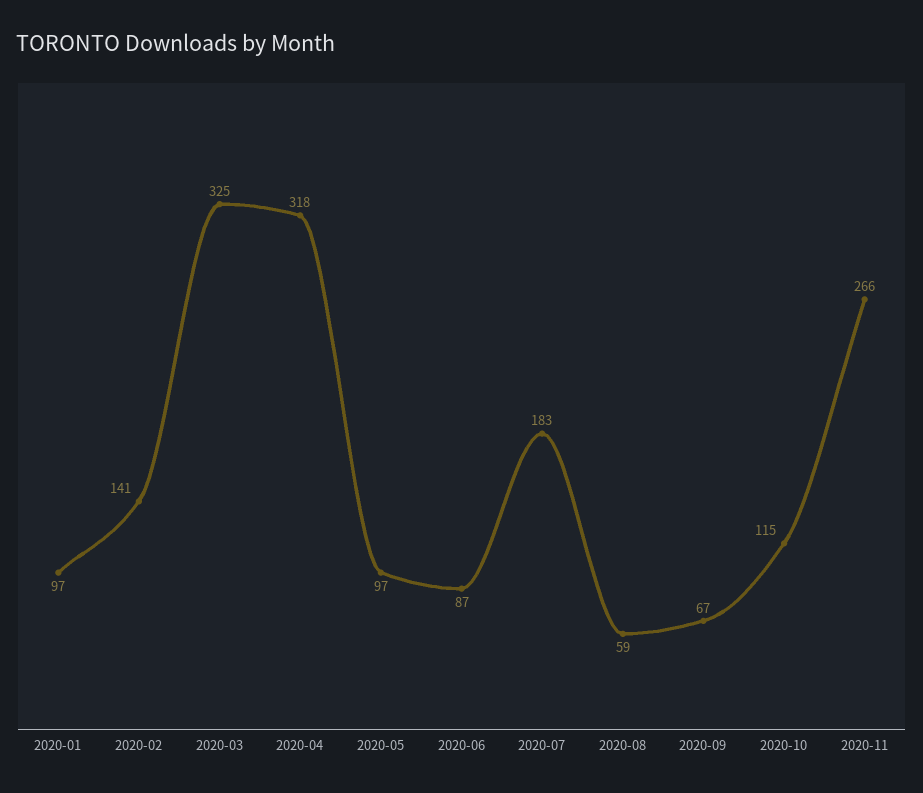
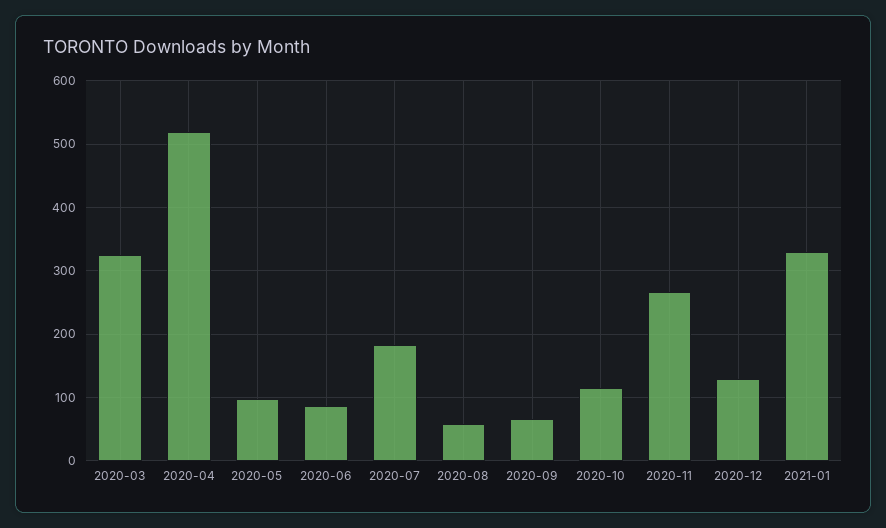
2020-01: 97 -> none
2020-02: 141 -> none
2020-04: 318 -> 520
2020-12: none -> 130
2021-01: none -> 330

